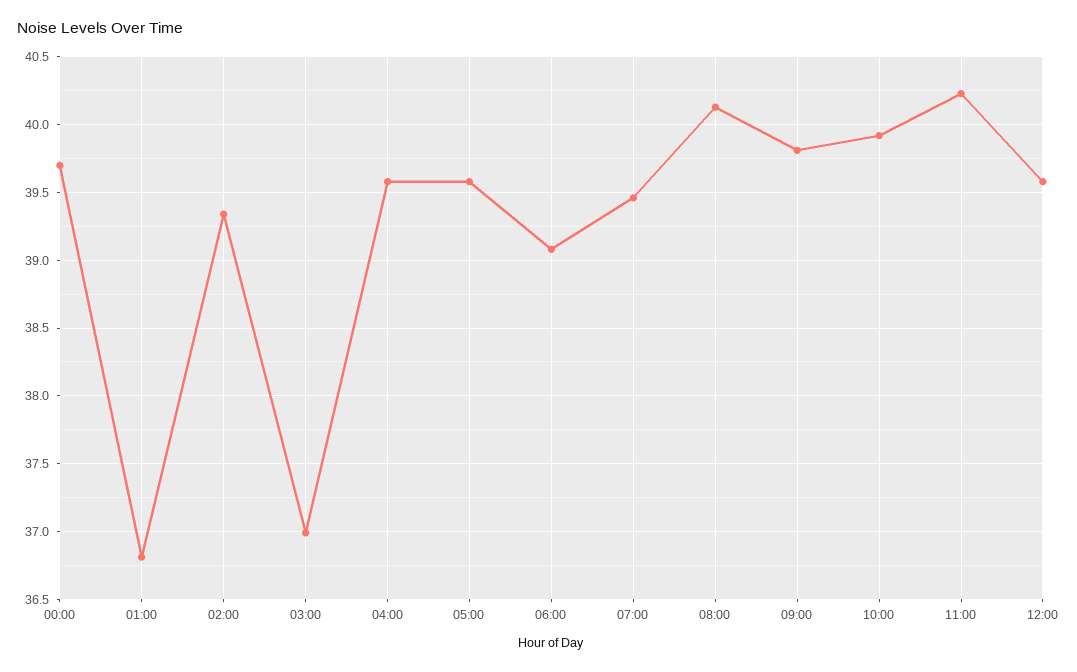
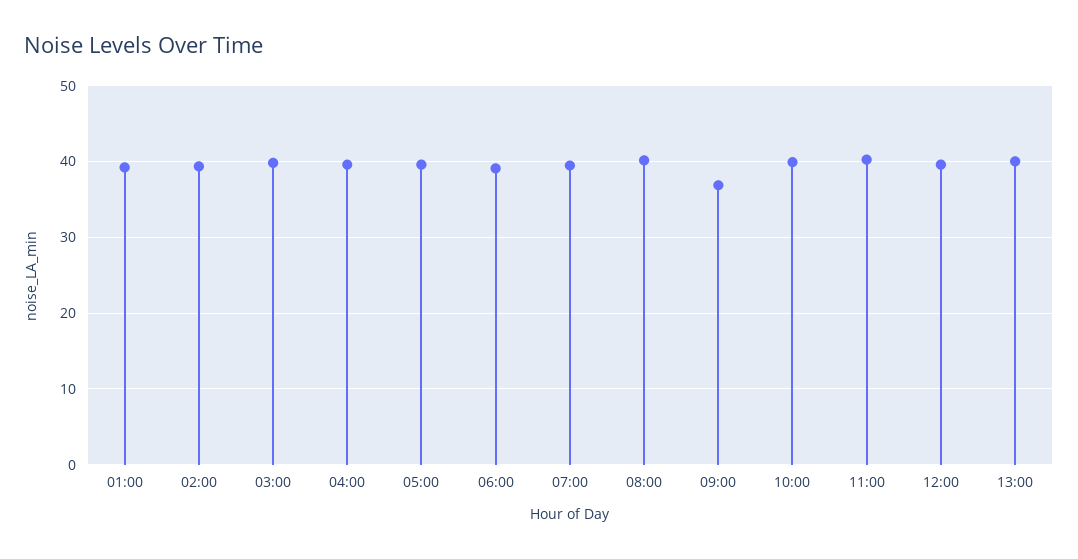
00:00: 39.7 -> none
01:00: 36.8 -> 39
03:00: 37 -> 40
09:00: 39.8 -> 37
13:00: none -> 40

